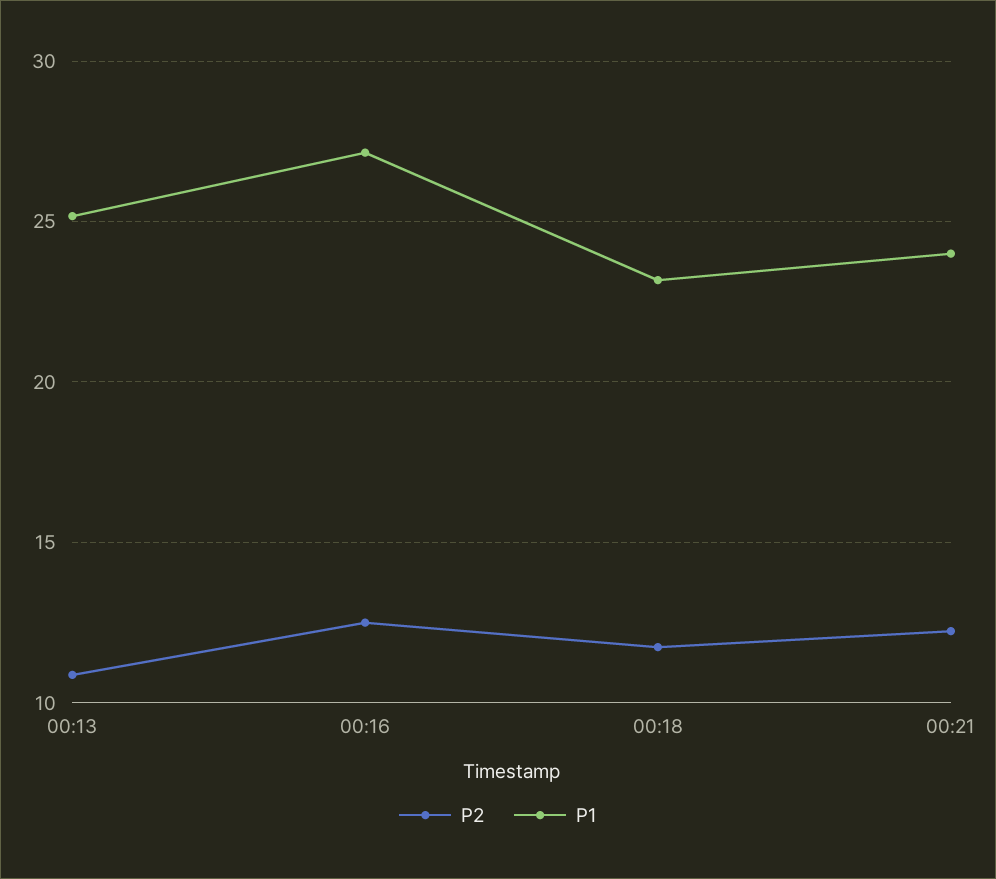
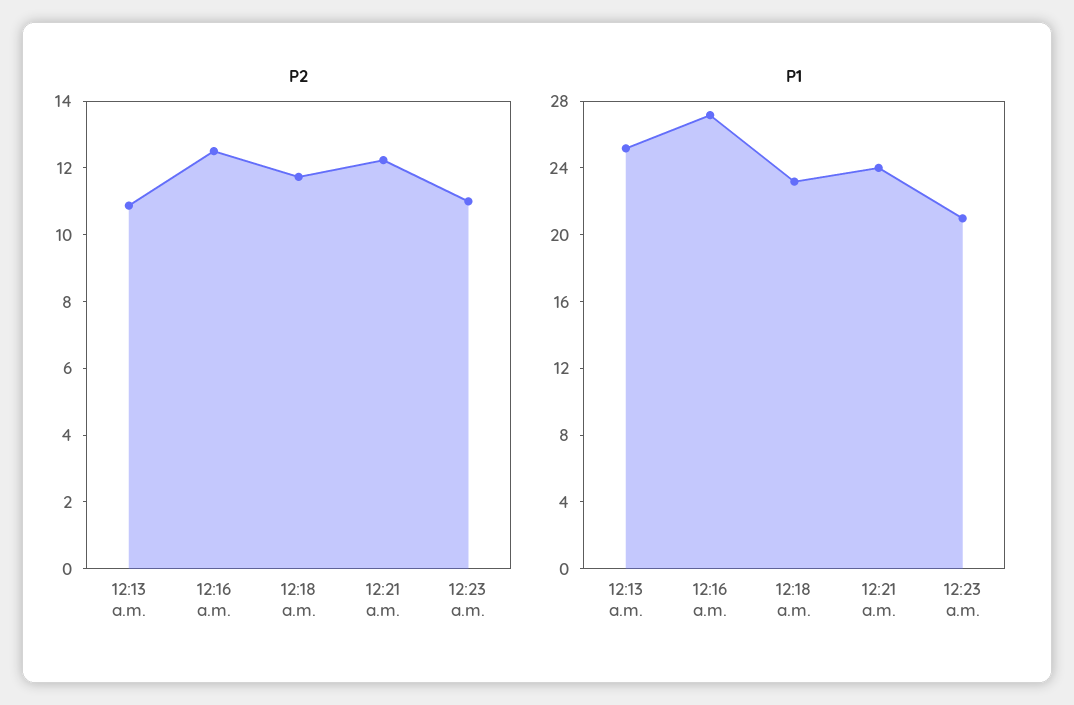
P2, 12:23 a.m.: none -> 11
P1, 12:23 a.m.: none -> 21

